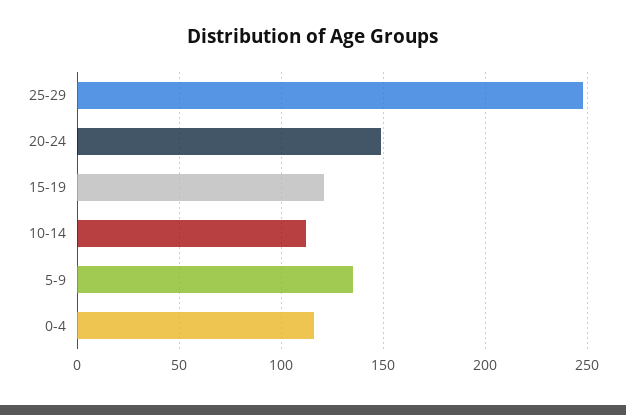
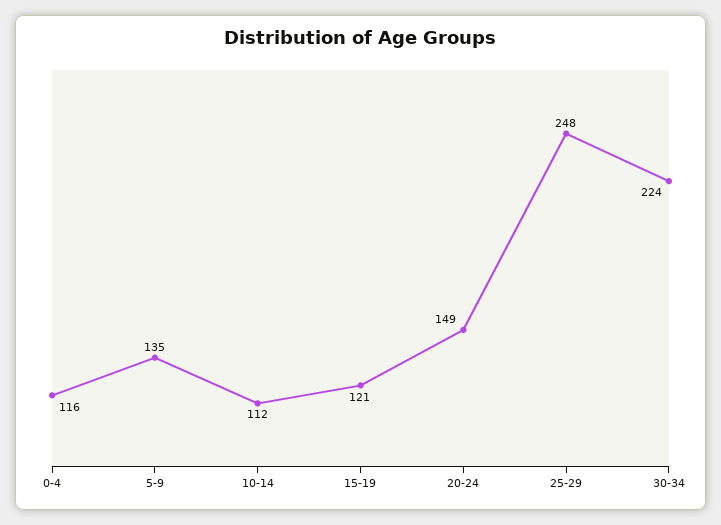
30-34: none -> 224

